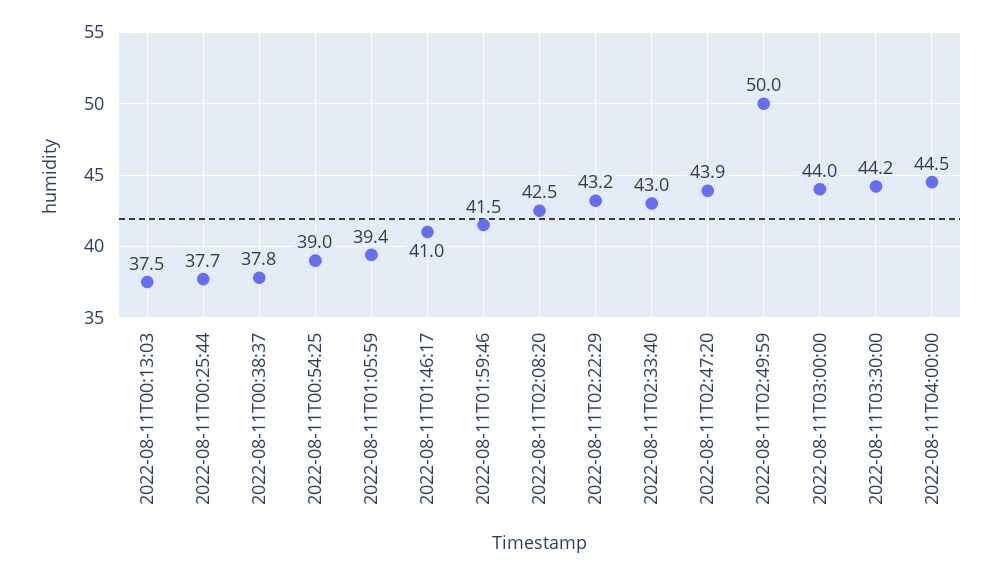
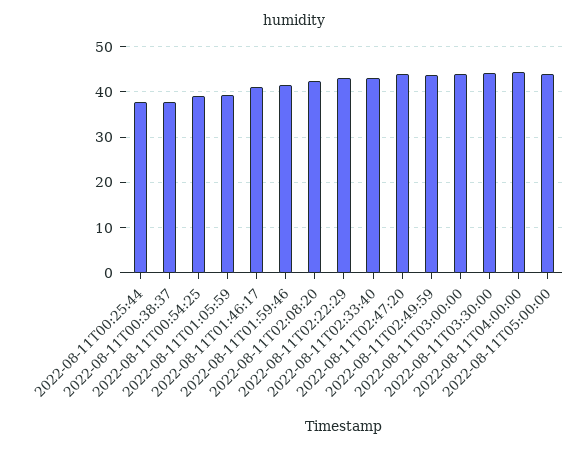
2022-08-11T00:13:03: 37.5 -> none
2022-08-11T02:49:59: 50 -> 44
2022-08-11T05:00:00: none -> 44

